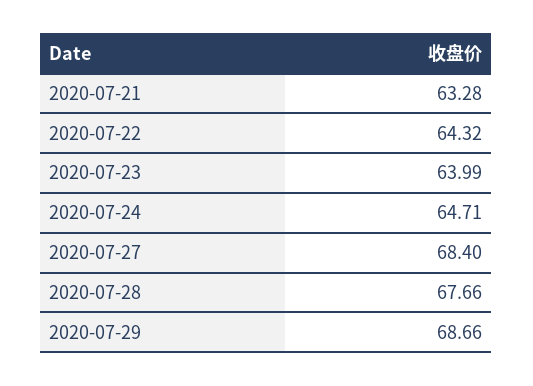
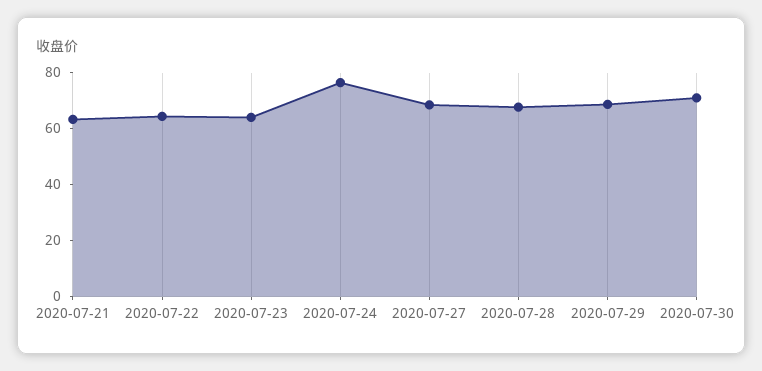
2020-07-24: 64.71 -> 75
2020-07-30: none -> 70

